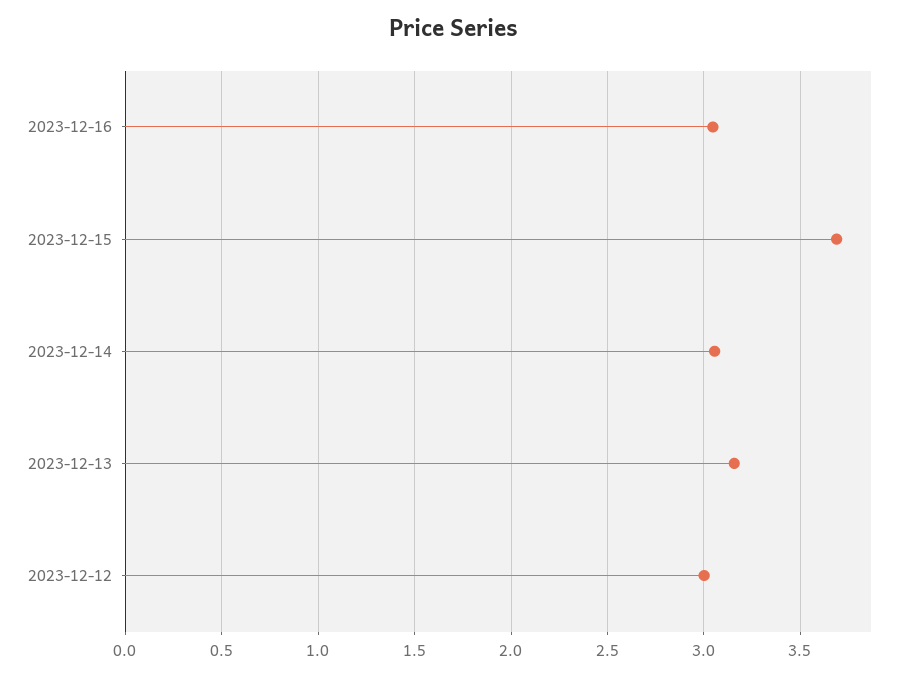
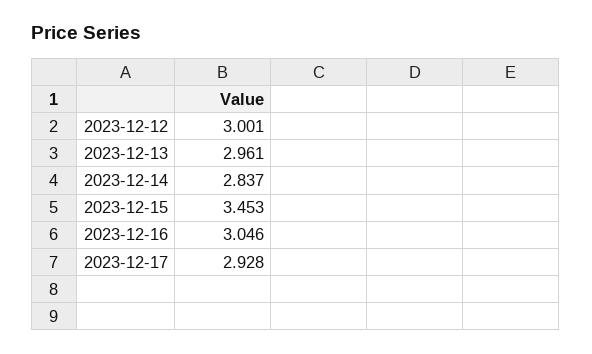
2023-12-15: 3.7 -> 3.453
2023-12-14: 3.05 -> 2.837
2023-12-13: 3.15 -> 2.961
2023-12-17: none -> 2.928

